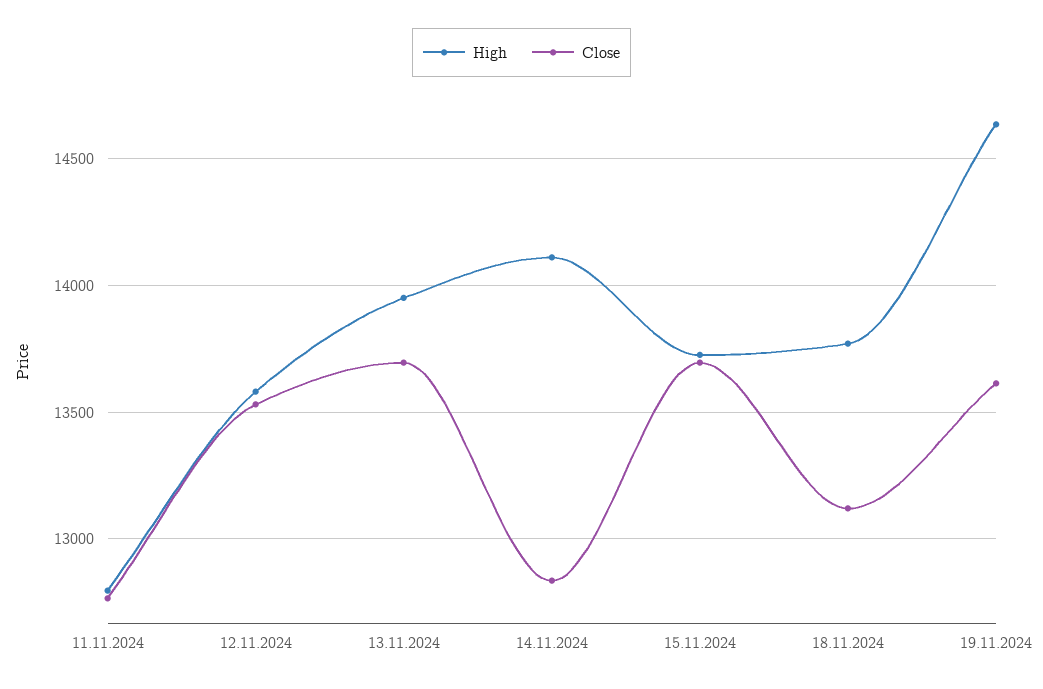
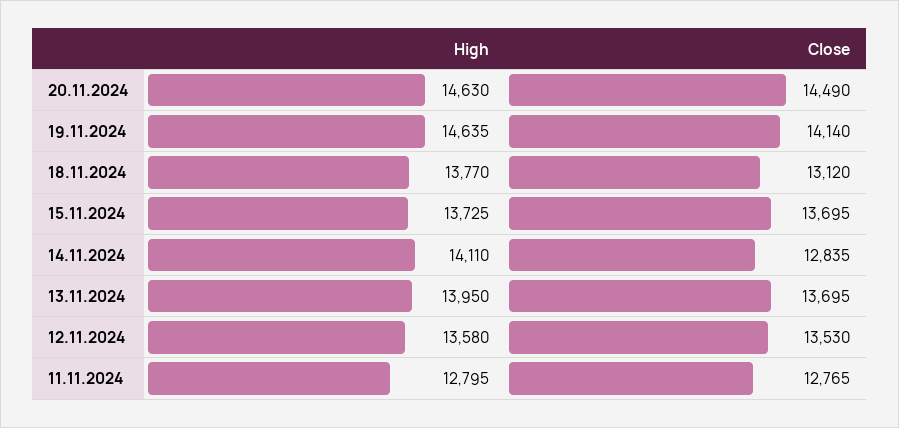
Close, 19.11.2024: 13600 -> 14140
High, 20.11.2024: none -> 14630
Close, 20.11.2024: none -> 14490

